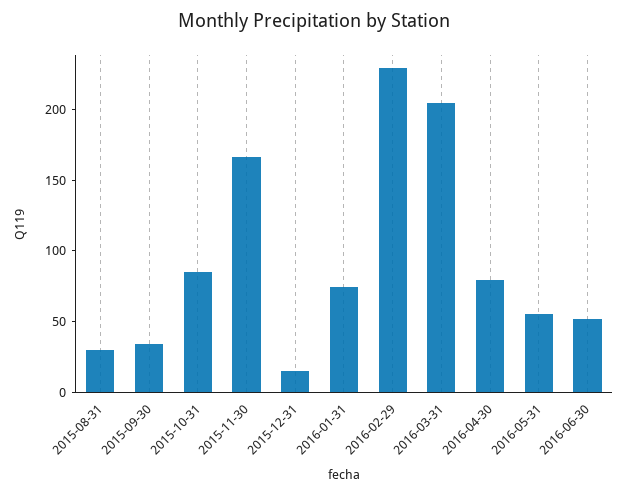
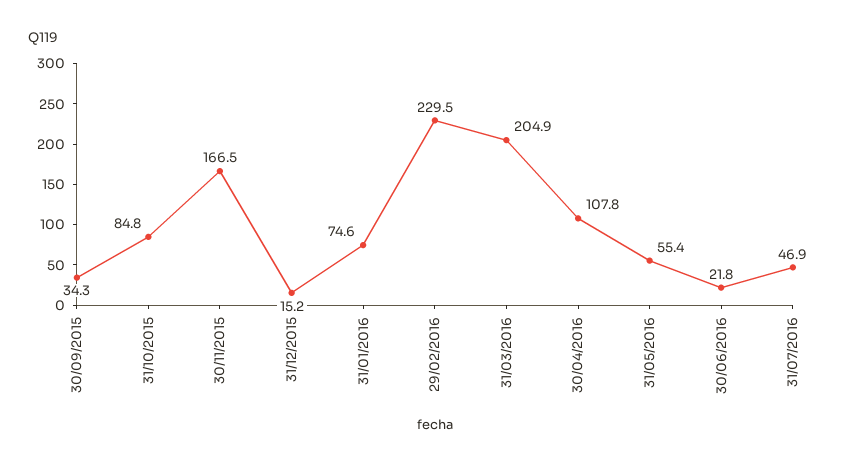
2015-08-31: 30 -> none
2016-04-30: 80 -> 107.8
2016-06-30: 50 -> 21.8
31/07/2016: none -> 46.9

